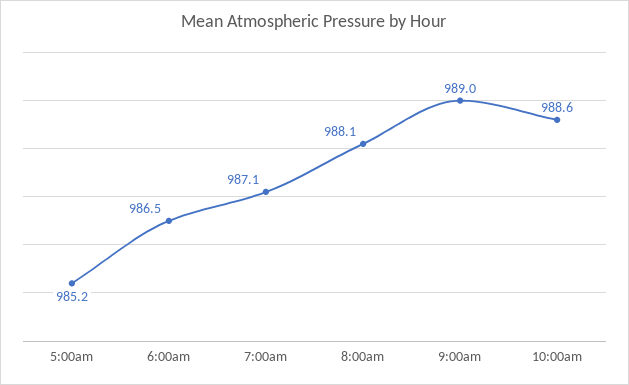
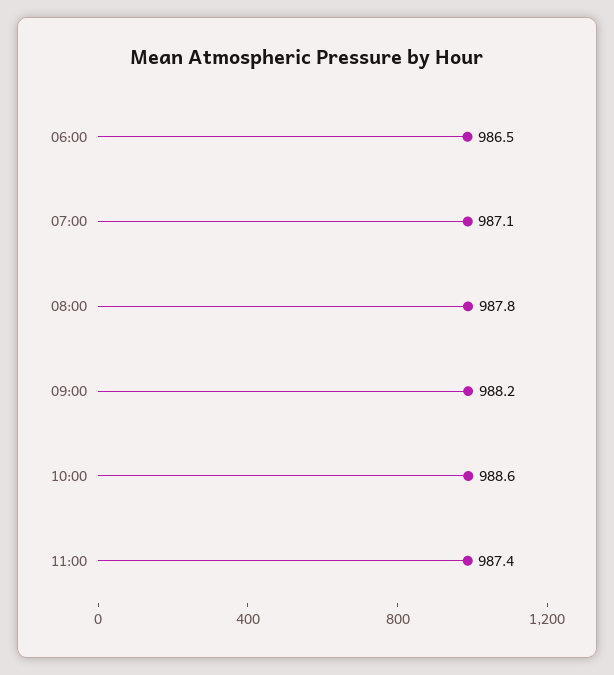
5:00am: 985.2 -> none
8:00am: 988.1 -> 987.8
9:00am: 989 -> 988.2
11:00: none -> 987.4

